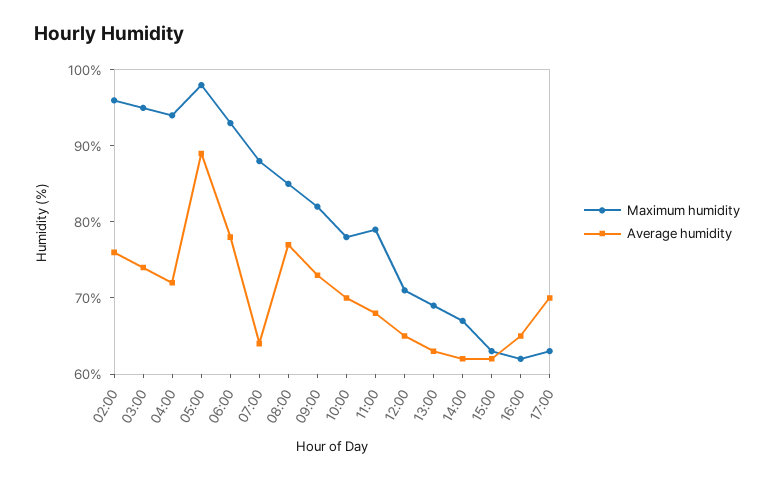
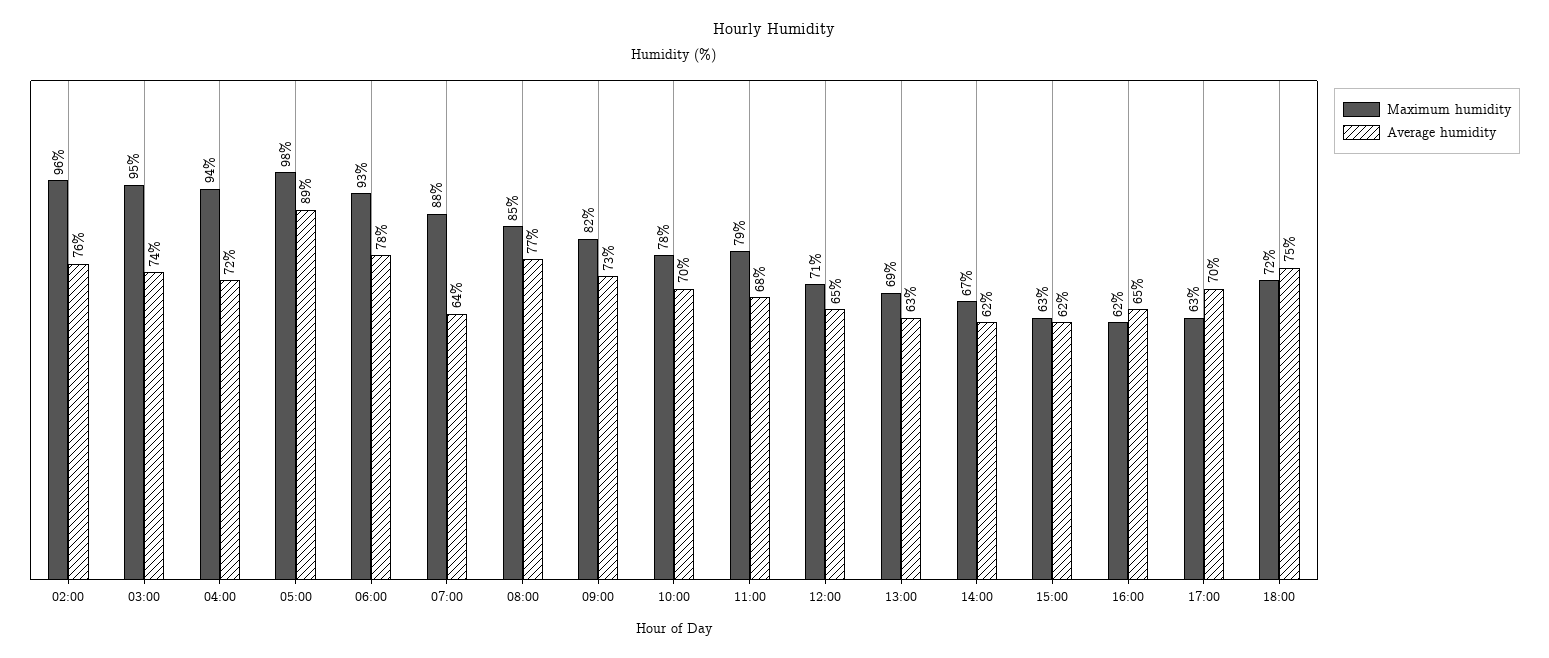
Maximum humidity, 18:00: none -> 72
Average humidity, 18:00: none -> 75

